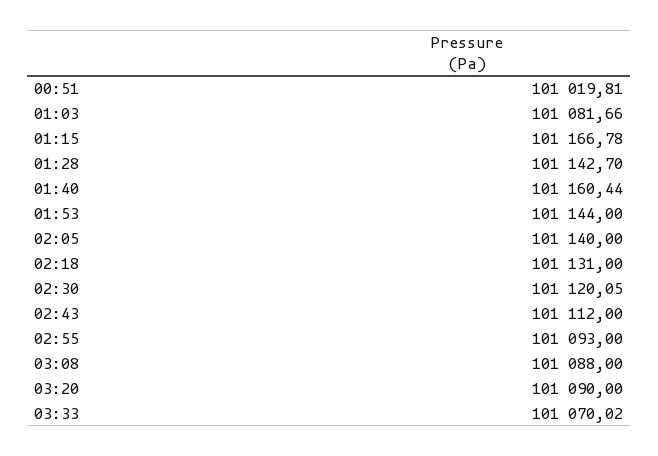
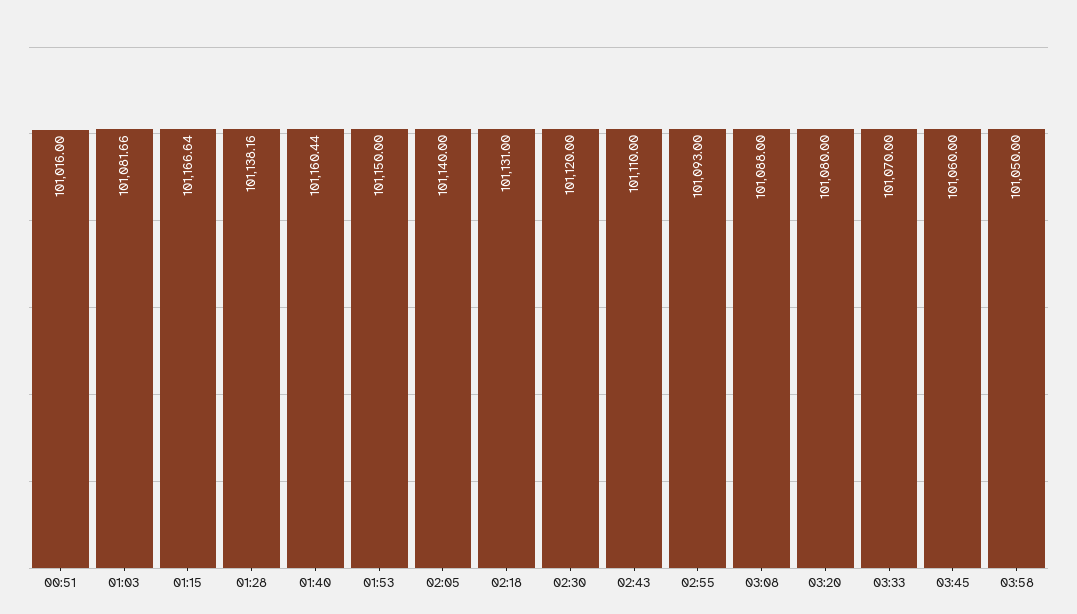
00:51: 101019.81 -> 101016
01:15: 101166.78 -> 101166.64
01:28: 101142.7 -> 101138.16
01:53: 101144 -> 101150
02:30: 101120.05 -> 101120
02:43: 101112 -> 101110
03:20: 101090 -> 101080
03:33: 101070.02 -> 101070
03:45: none -> 101060
03:58: none -> 101050

